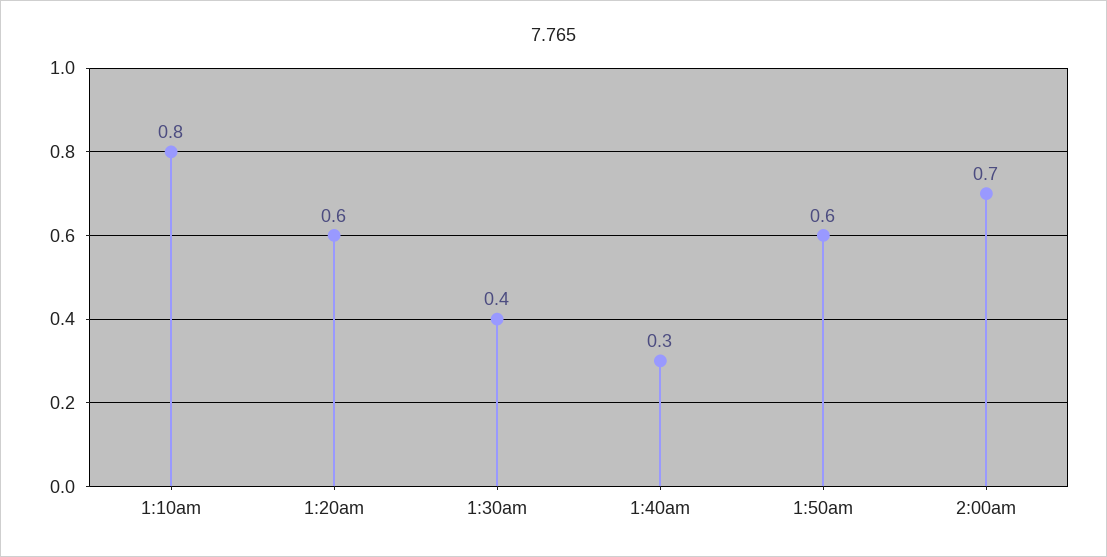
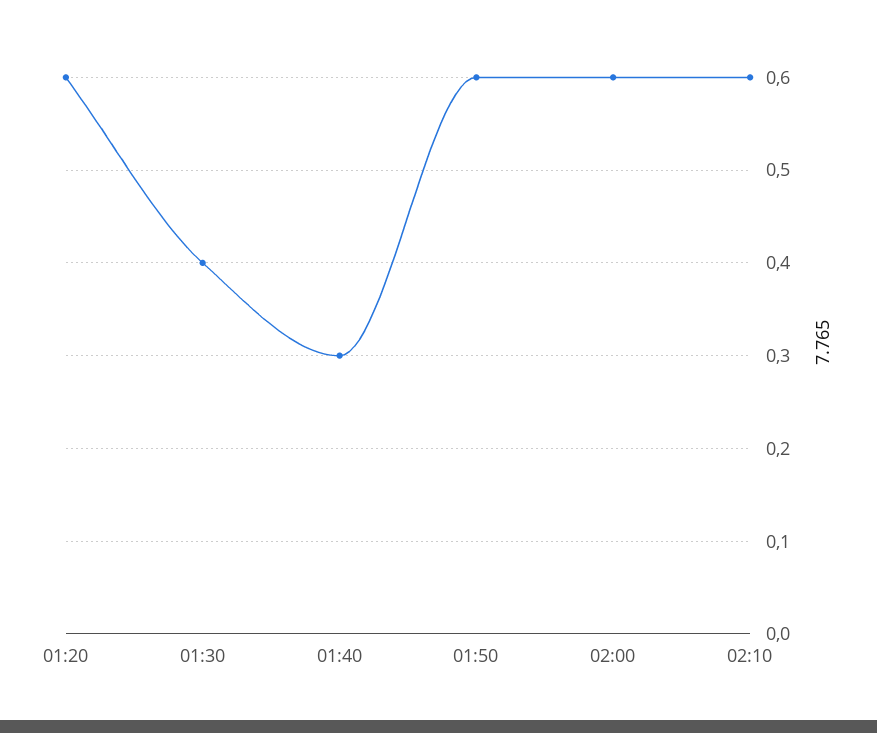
1:10am: 0.8 -> none
2:00am: 0.7 -> 0.6
02:10: none -> 0.6

